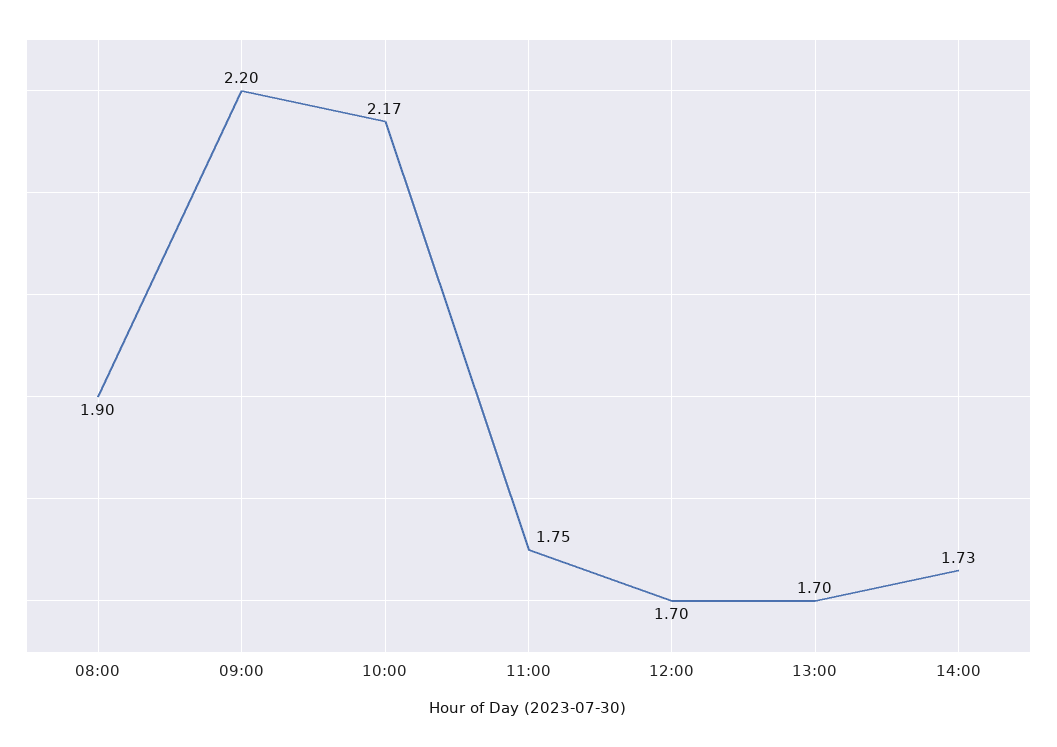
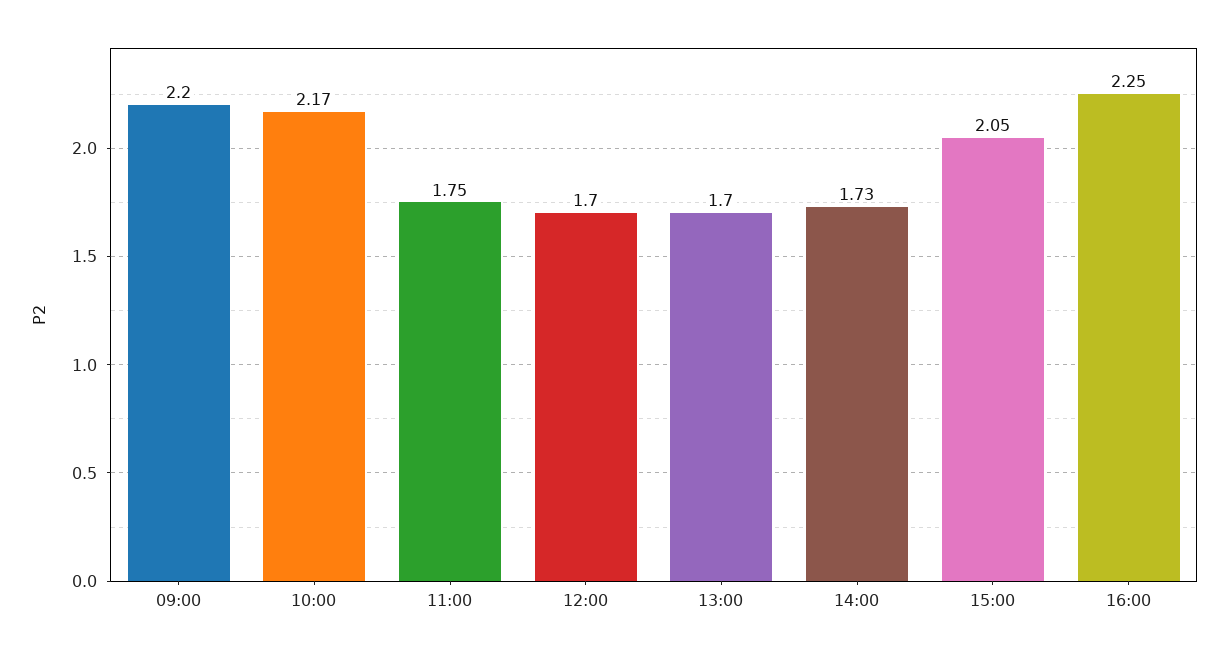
08:00: 1.9 -> none
15:00: none -> 2.05
16:00: none -> 2.25

